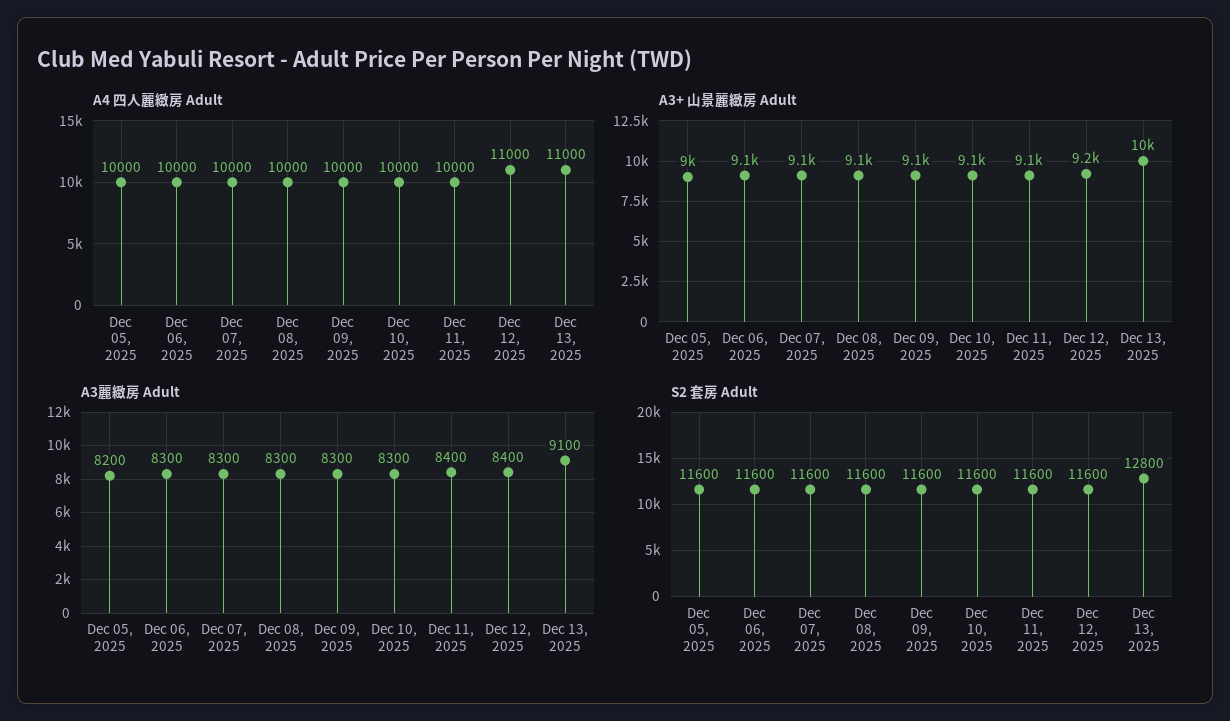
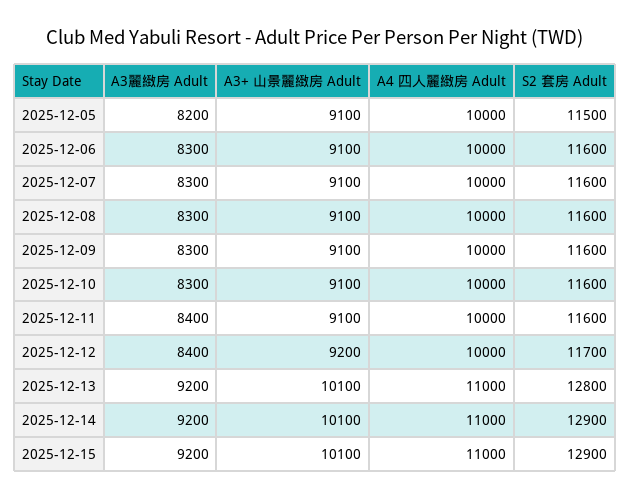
A4 四人麗緻房 Adult, Dec 12, 2025: 11000 -> 10000
A3+ 山景麗緻房 Adult, Dec 05, 2025: 9000 -> 9100
A3+ 山景麗緻房 Adult, Dec 13, 2025: 10000 -> 10100
A3麗緻房 Adult, Dec 13, 2025: 9100 -> 9200
S2 套房 Adult, Dec 05, 2025: 11600 -> 11500
S2 套房 Adult, Dec 12, 2025: 11600 -> 11700
A3麗緻房 Adult, 2025-12-14: none -> 9200
A3+ 山景麗緻房 Adult, 2025-12-14: none -> 10100
A4 四人麗緻房 Adult, 2025-12-14: none -> 11000
S2 套房 Adult, 2025-12-14: none -> 12900
A3麗緻房 Adult, 2025-12-15: none -> 9200
A3+ 山景麗緻房 Adult, 2025-12-15: none -> 10100
A4 四人麗緻房 Adult, 2025-12-15: none -> 11000
S2 套房 Adult, 2025-12-15: none -> 12900

